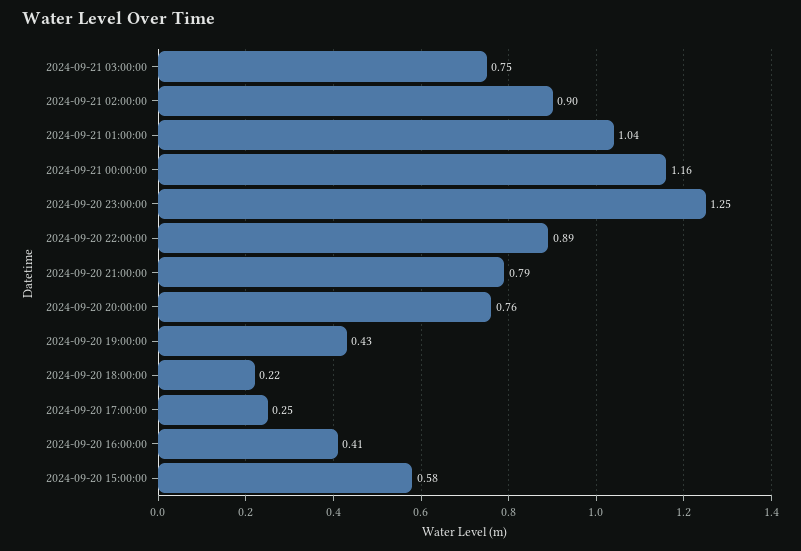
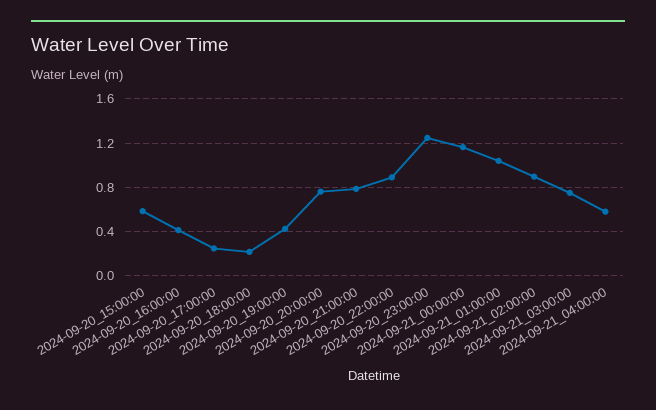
2024-09-21_04:00:00: none -> 0.6

